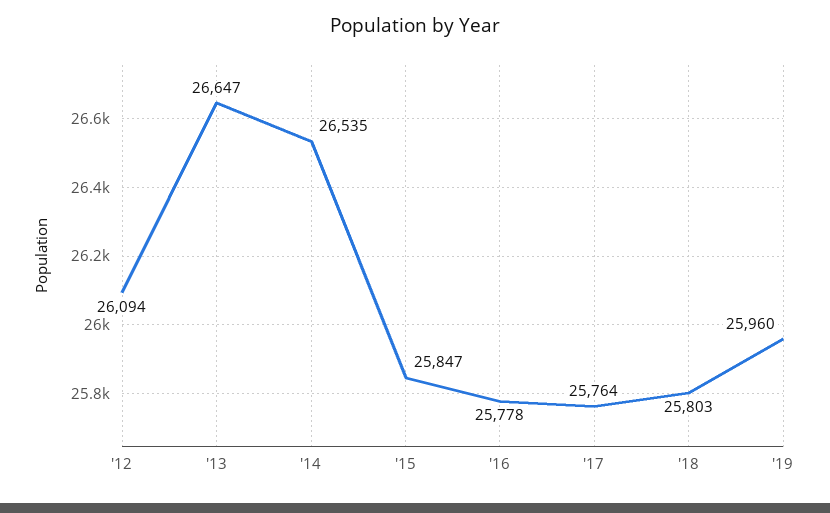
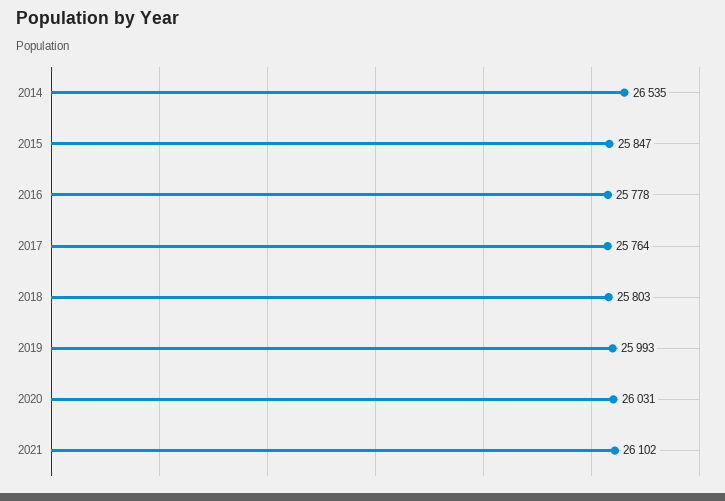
'12: 26094 -> none
'13: 26647 -> none
'19: 25960 -> 25993
2020: none -> 26031
2021: none -> 26102

